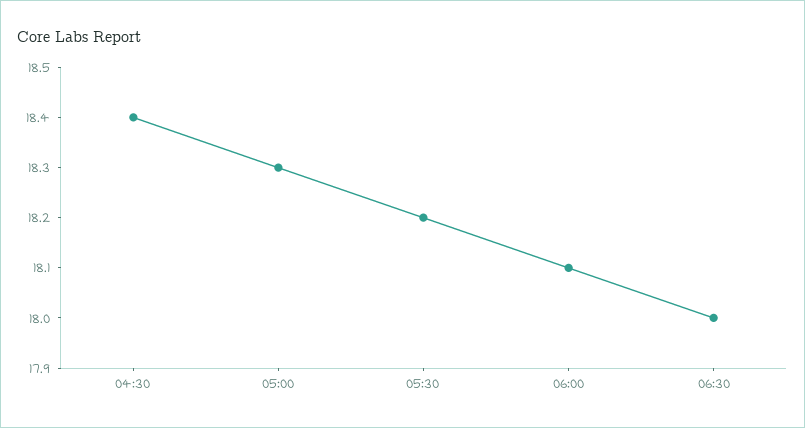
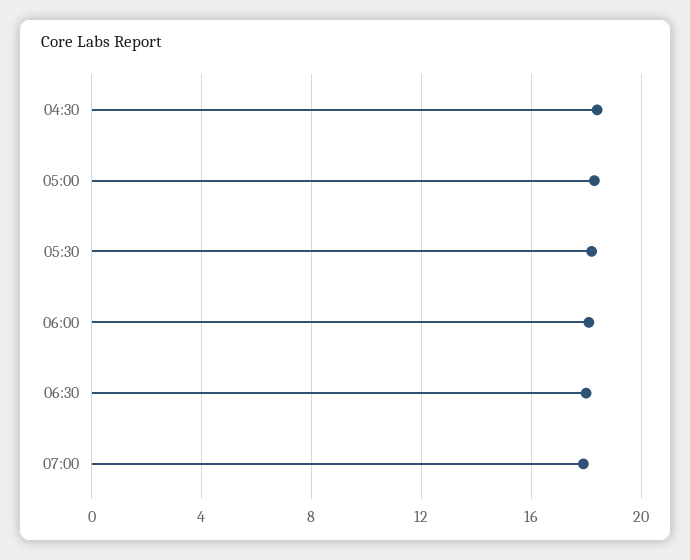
07:00: none -> 18

